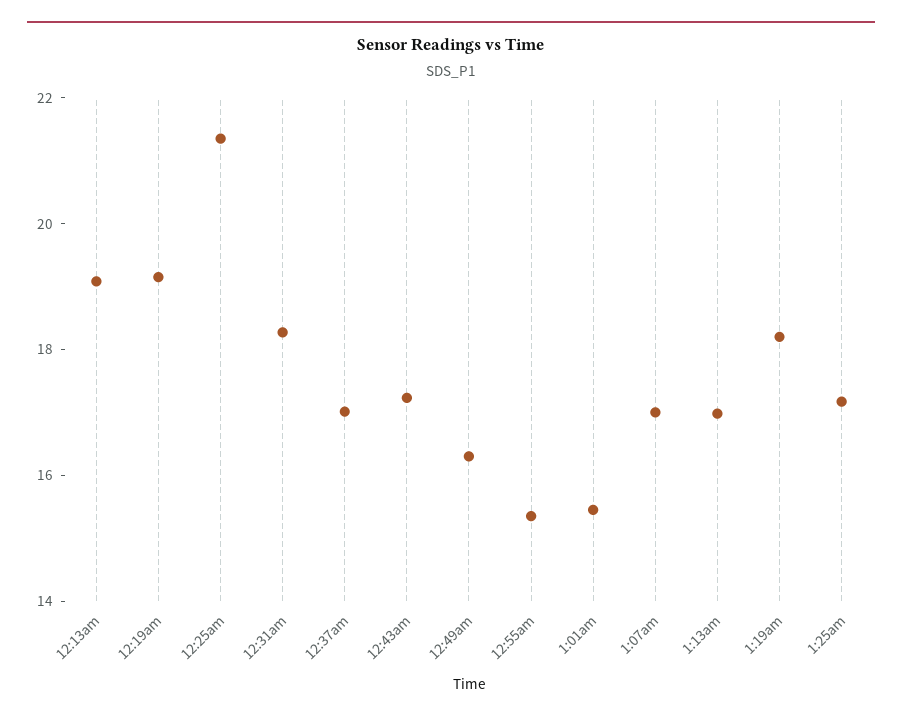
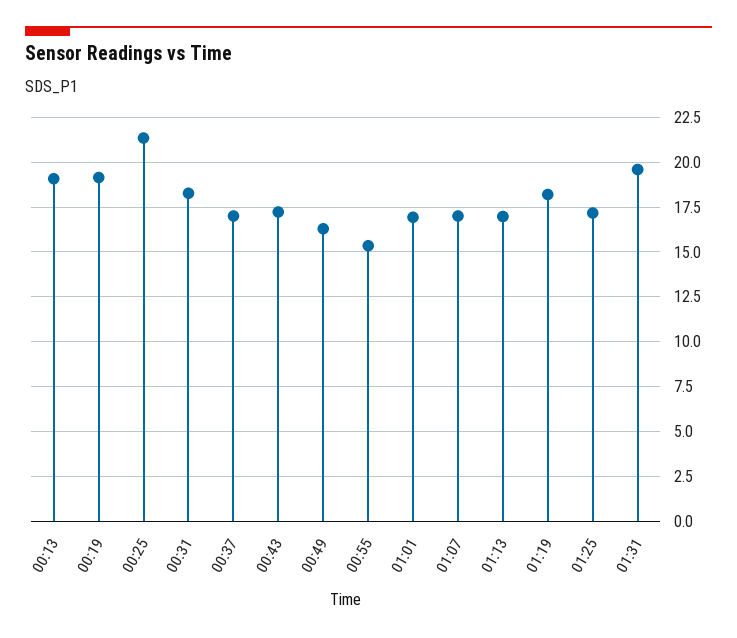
1:01am: 15.5 -> 17
01:31: none -> 19.5

